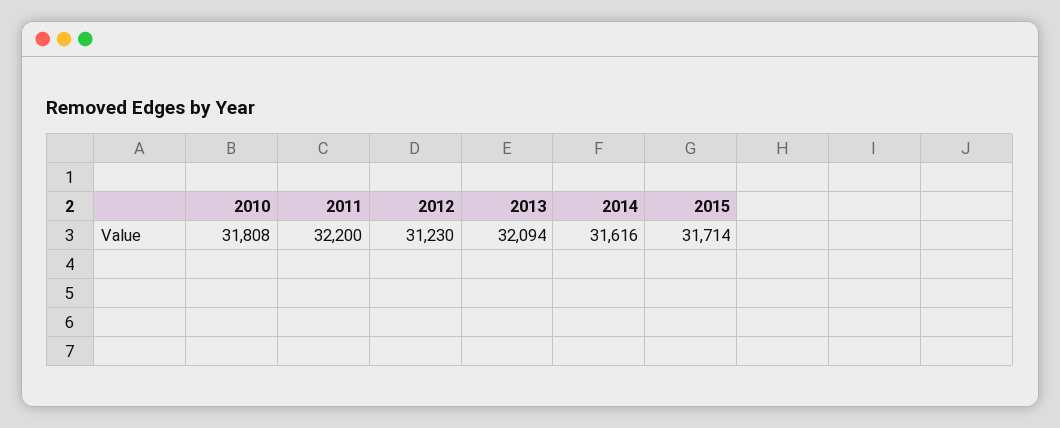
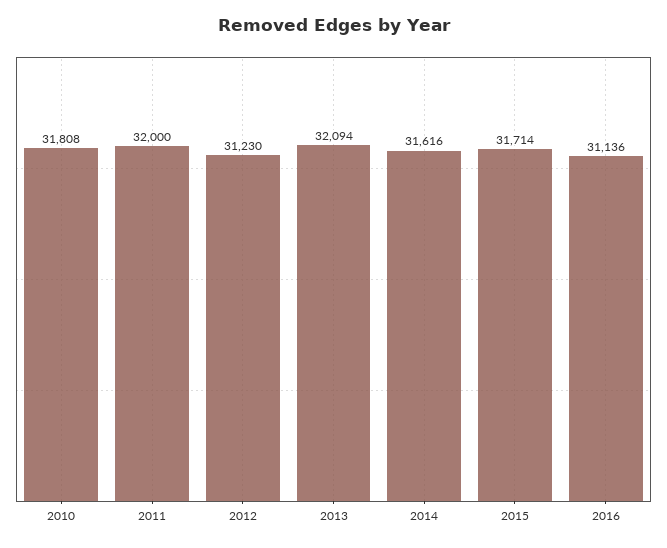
2011: 32200 -> 32000
2016: none -> 31136

